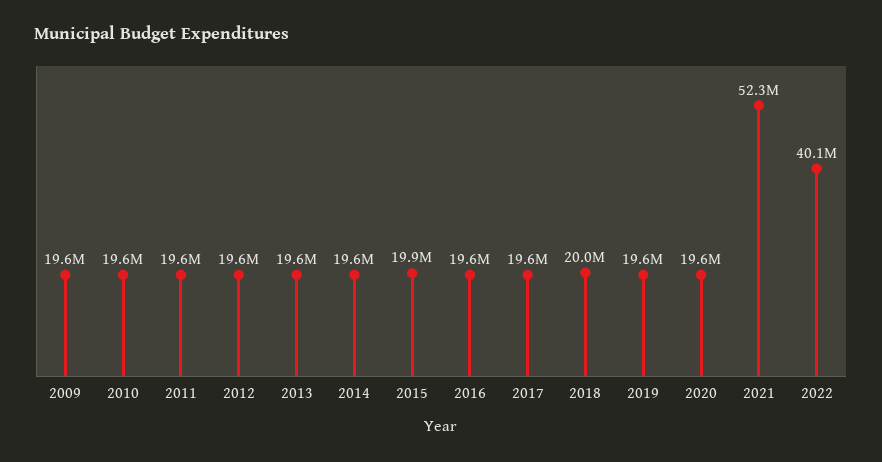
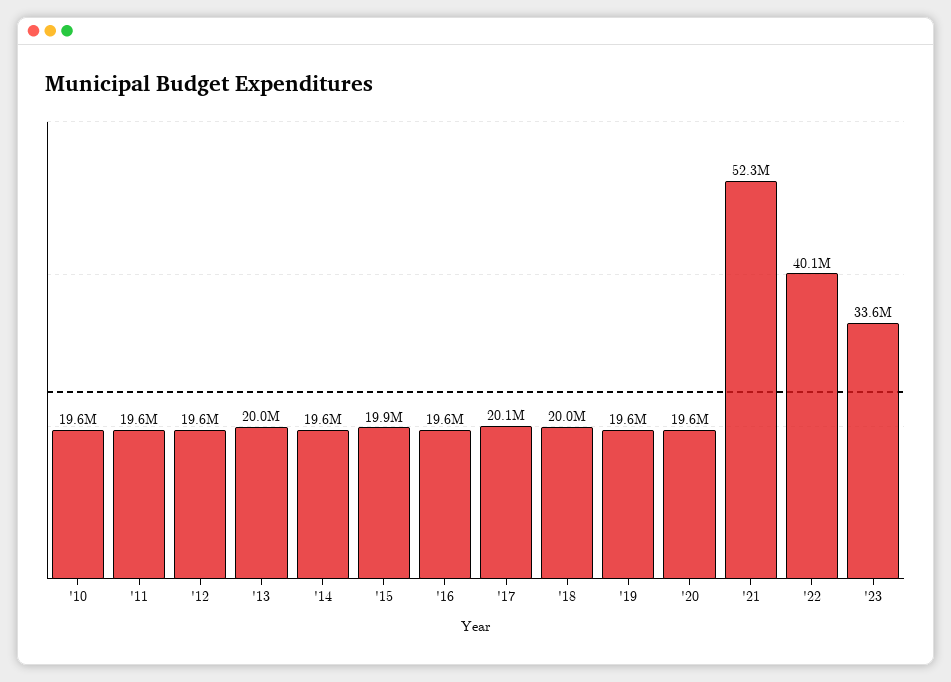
2009: 19600000 -> none
2013: 19600000 -> 20000000
2017: 19600000 -> 20100000
'23: none -> 33600000

